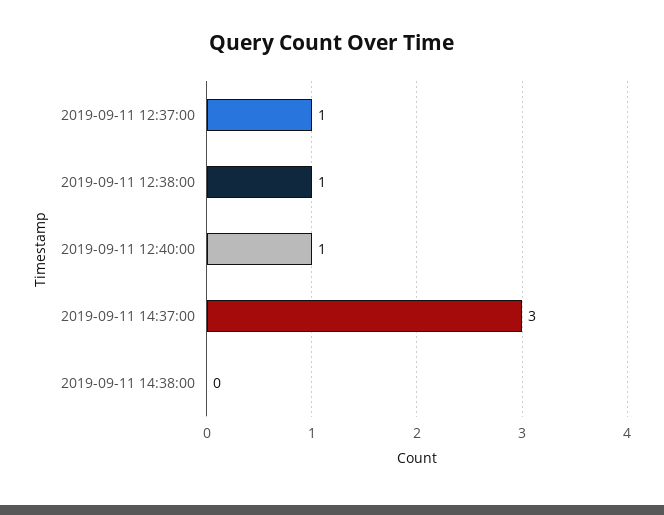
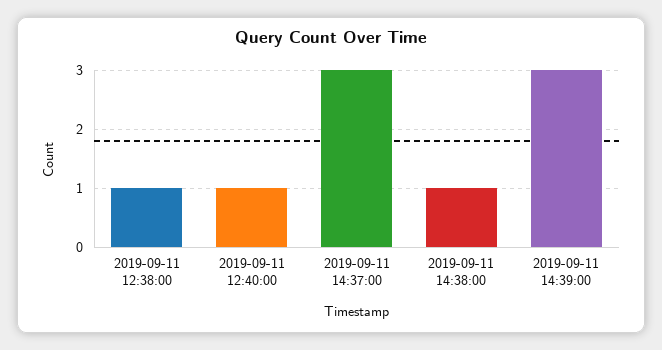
2019-09-11 12:37:00: 1 -> none
2019-09-11 14:38:00: 0 -> 1
2019-09-11 14:39:00: none -> 3

